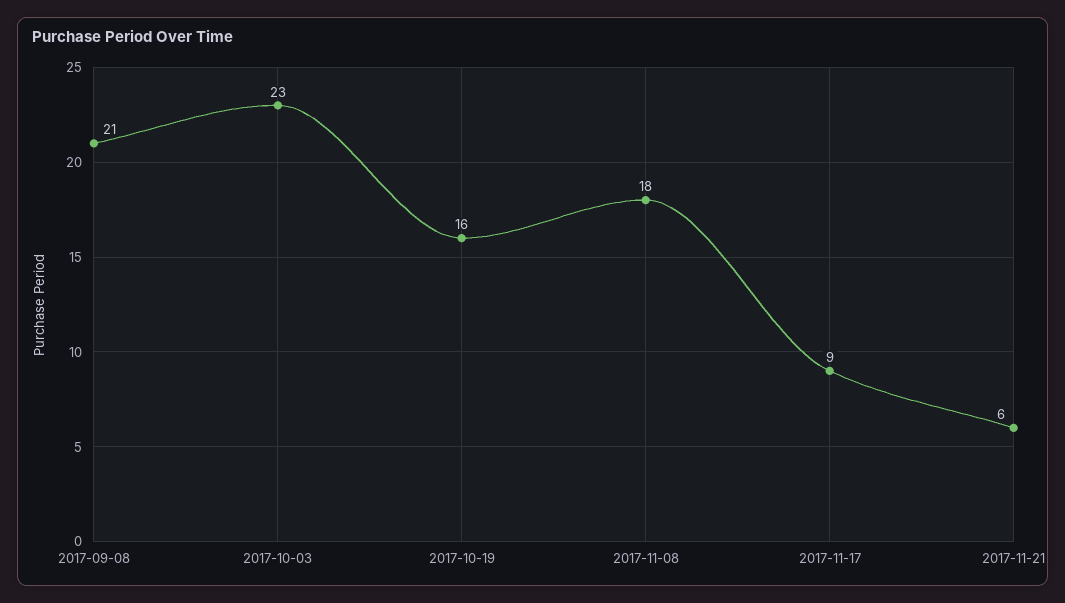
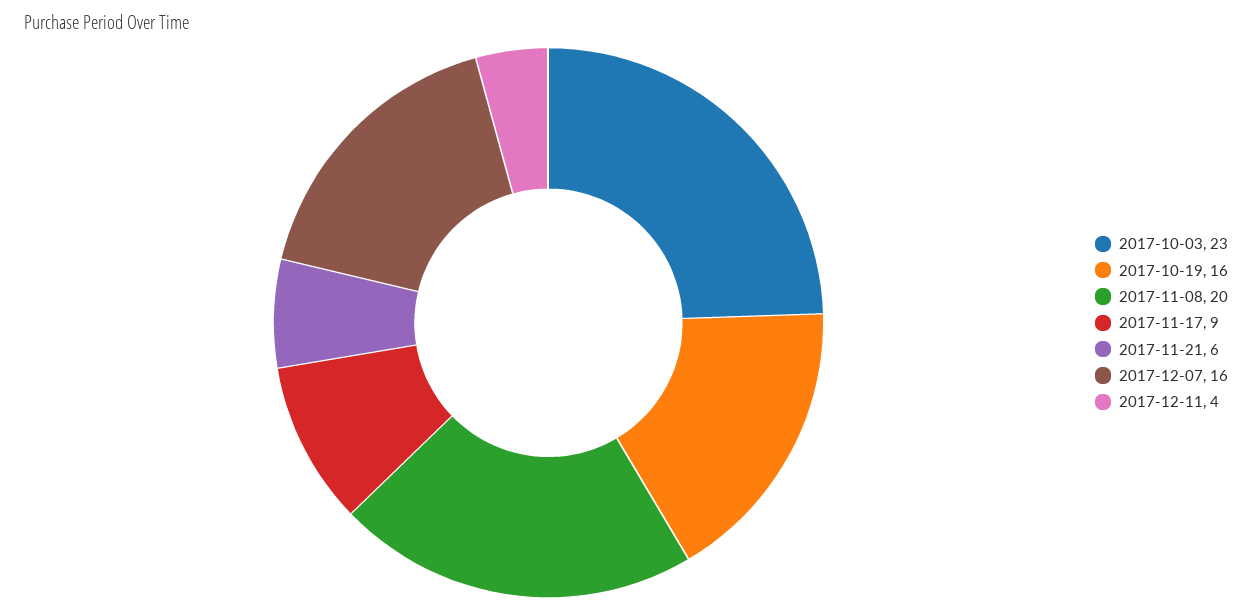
2017-09-08: 21 -> none
2017-11-08: 18 -> 20
2017-12-07: none -> 16
2017-12-11: none -> 4

